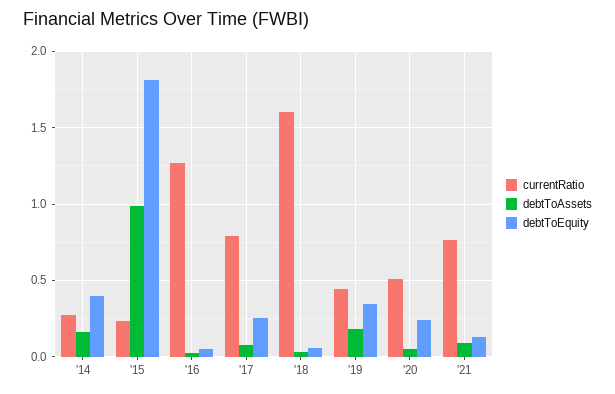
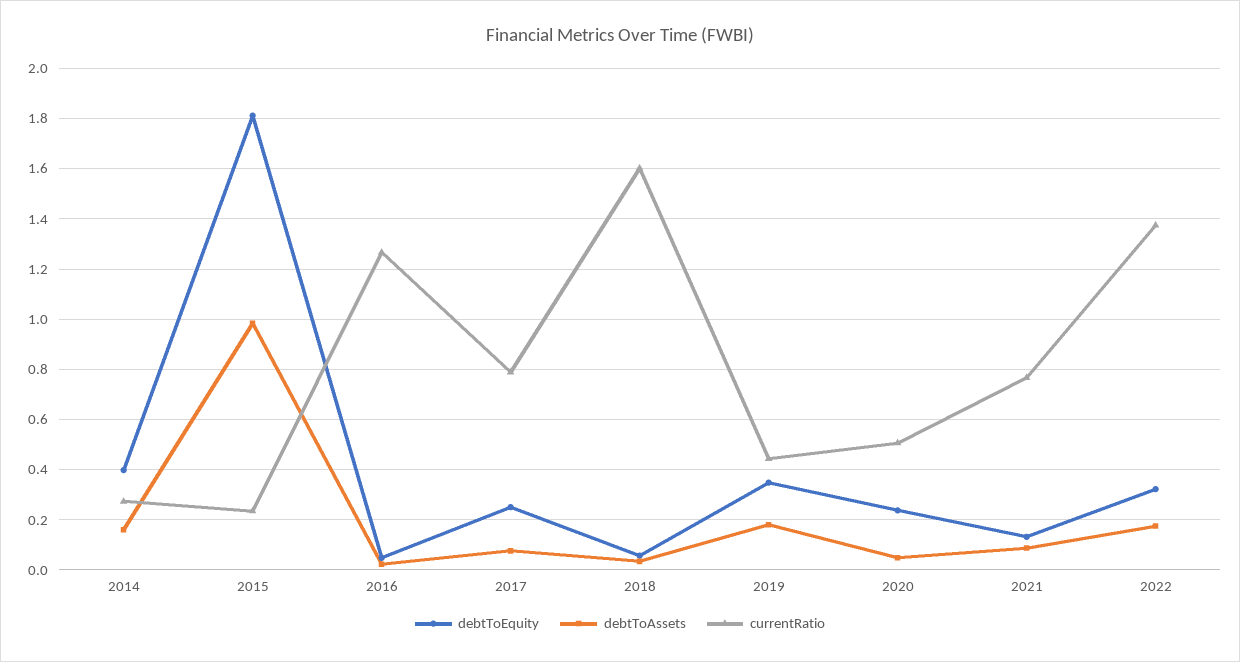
debtToEquity, 2022: none -> 0.325
debtToAssets, 2022: none -> 0.175
currentRatio, 2022: none -> 1.375

